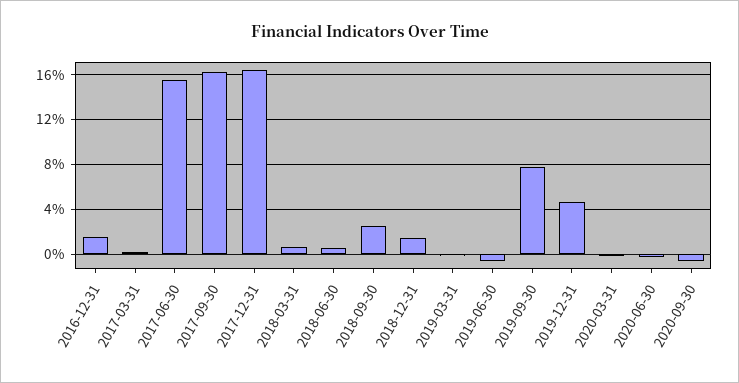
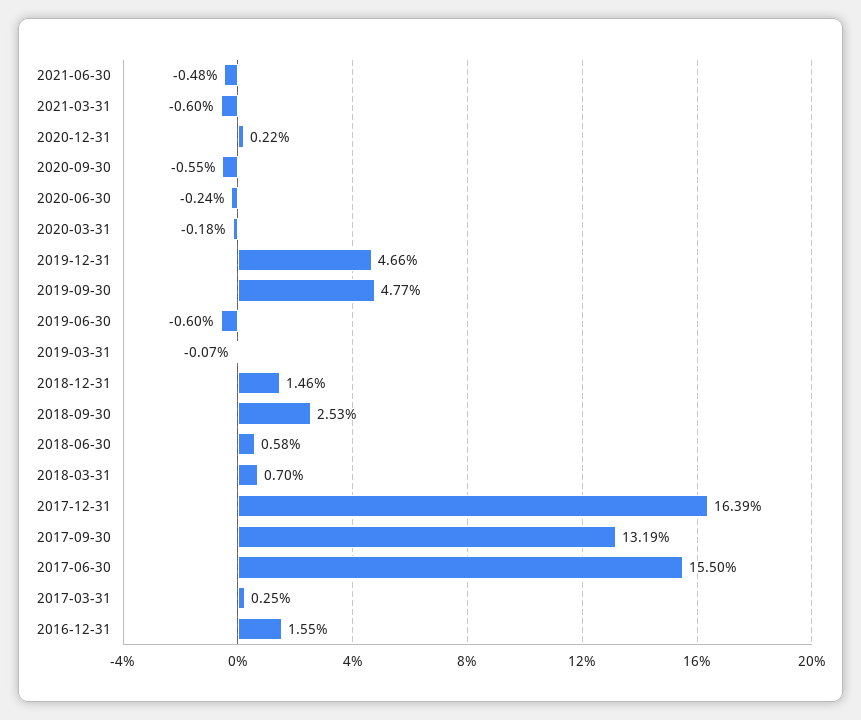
2017-09-30: 16 -> 13.19
2019-09-30: 8 -> 4.77
2021-06-30: none -> -0.48
2021-03-31: none -> -0.6
2020-12-31: none -> 0.22

